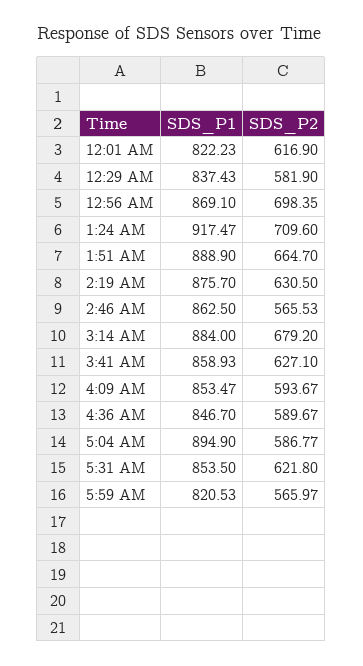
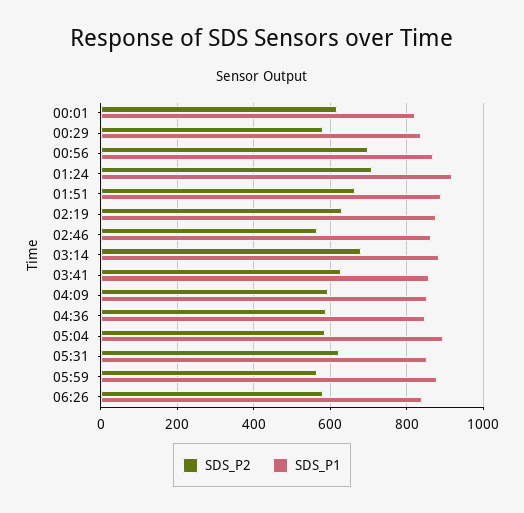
SDS_P1, 5:59 AM: 820.53 -> 880
SDS_P2, 06:26: none -> 580
SDS_P1, 06:26: none -> 840

